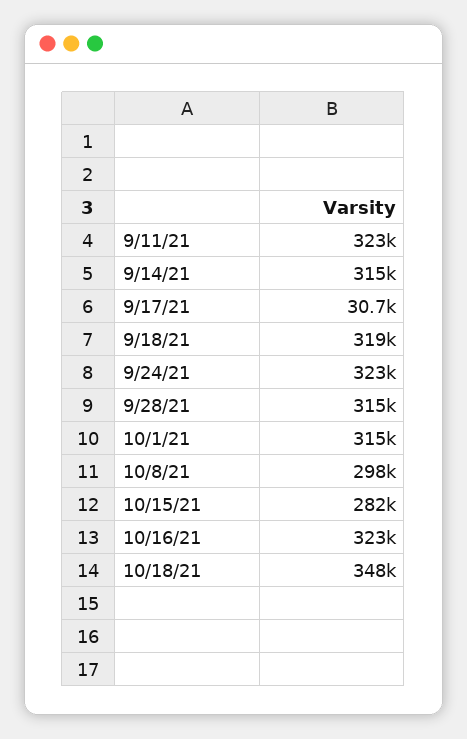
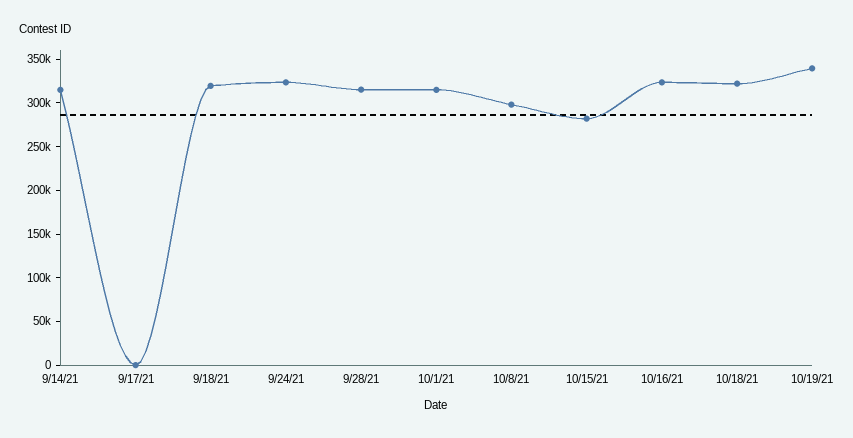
9/11/21: 323000 -> none
9/17/21: 30700 -> 0
10/18/21: 348000 -> 320000
10/19/21: none -> 340000

